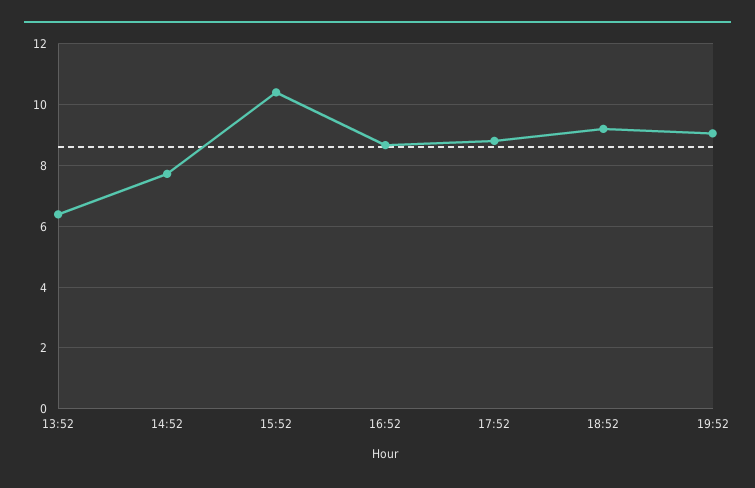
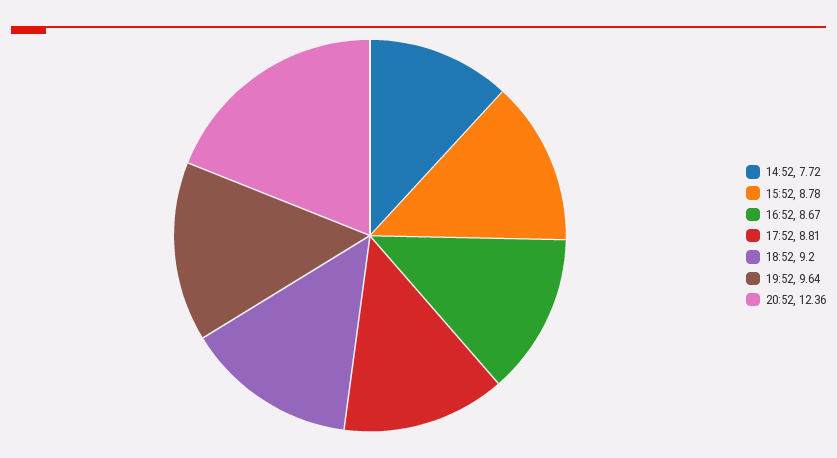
13:52: 6.4 -> none
15:52: 10.4 -> 8.78
19:52: 9 -> 9.64
20:52: none -> 12.36

